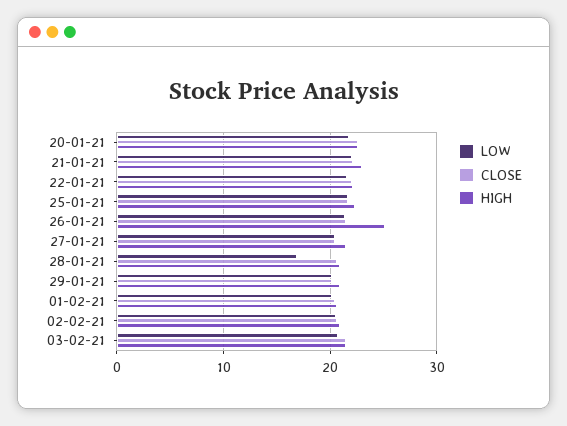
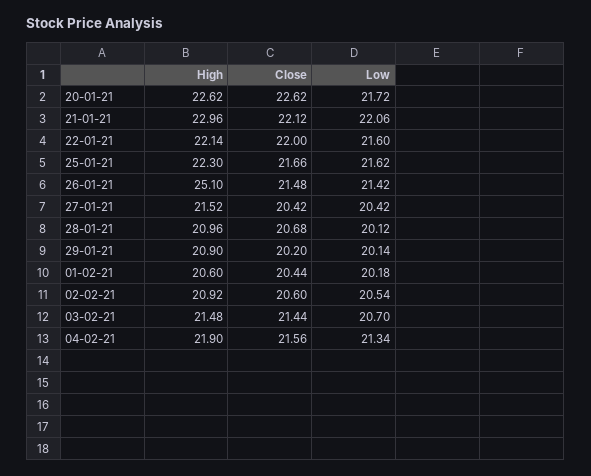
LOW, 28-01-21: 17 -> 20.12
HIGH, 04-02-21: none -> 21.9
CLOSE, 04-02-21: none -> 21.56
LOW, 04-02-21: none -> 21.34

